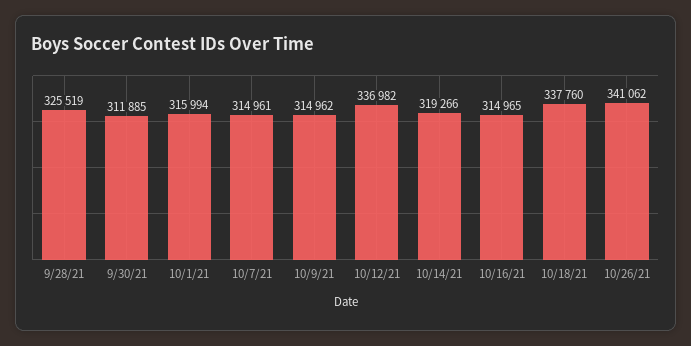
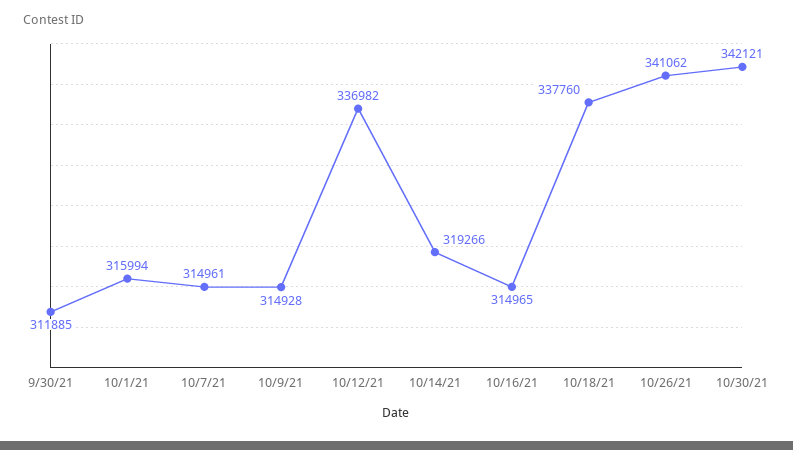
9/28/21: 325519 -> none
10/9/21: 314962 -> 314928
10/30/21: none -> 342121

